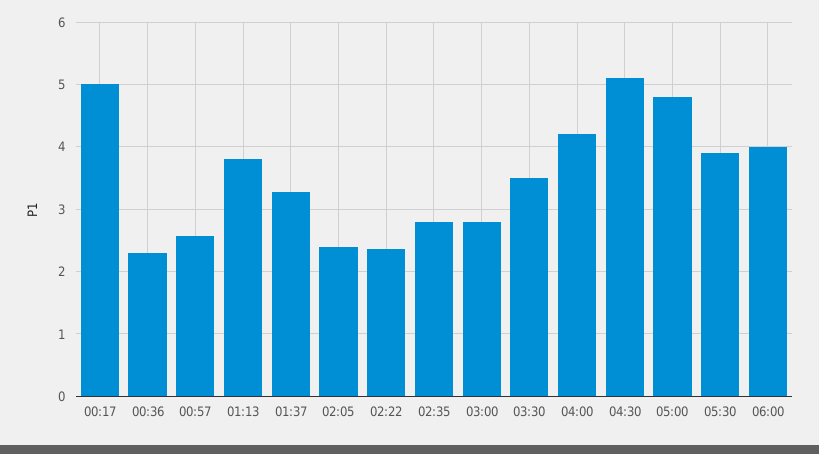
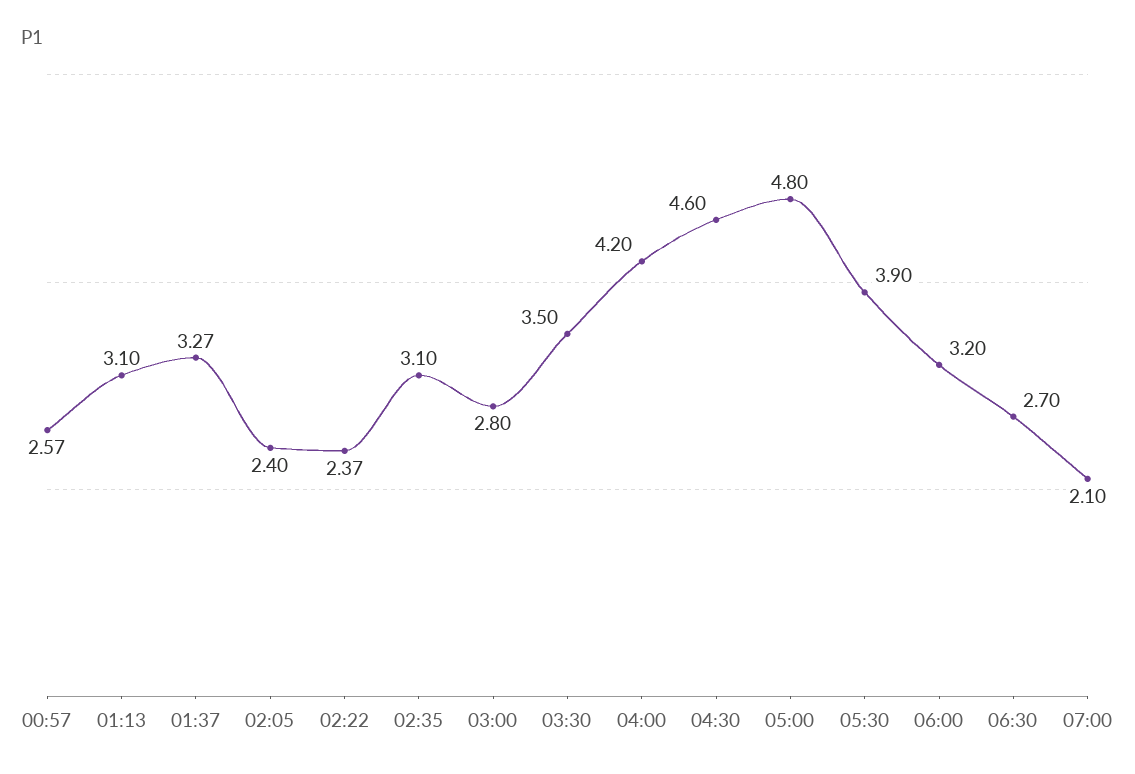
00:17: 5 -> none
00:36: 2.3 -> none
01:13: 3.8 -> 3.1
02:35: 2.8 -> 3.1
04:30: 5.1 -> 4.6
06:00: 4 -> 3.2
06:30: none -> 2.7
07:00: none -> 2.1

